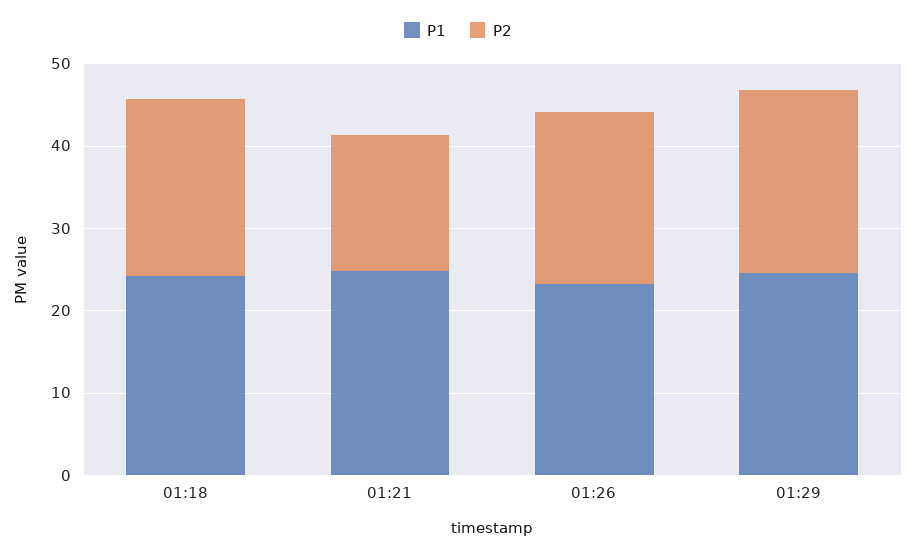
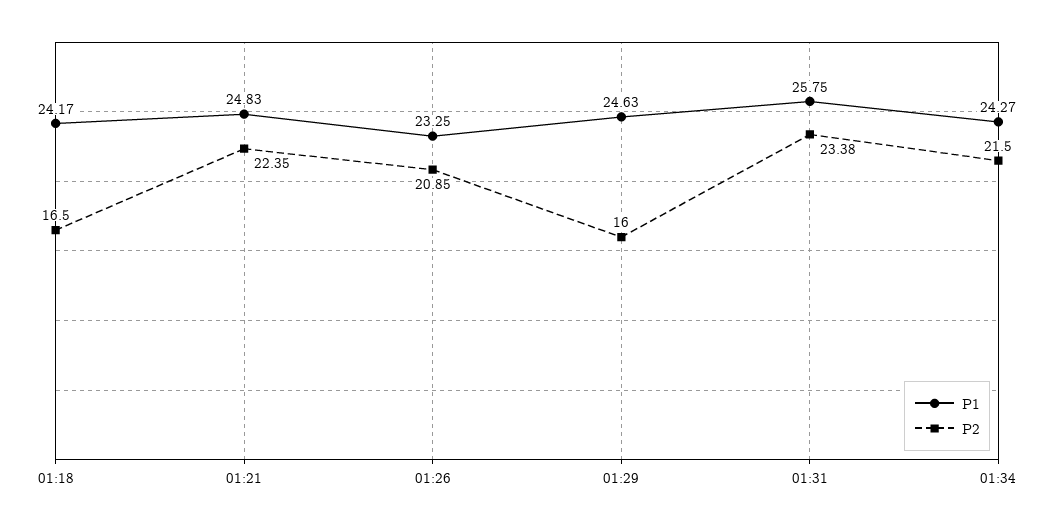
P2, 01:18: 22 -> 16.5
P2, 01:21: 16 -> 22.35
P2, 01:29: 22 -> 16
P1, 01:31: none -> 25.75
P2, 01:31: none -> 23.38
P1, 01:34: none -> 24.27
P2, 01:34: none -> 21.5

